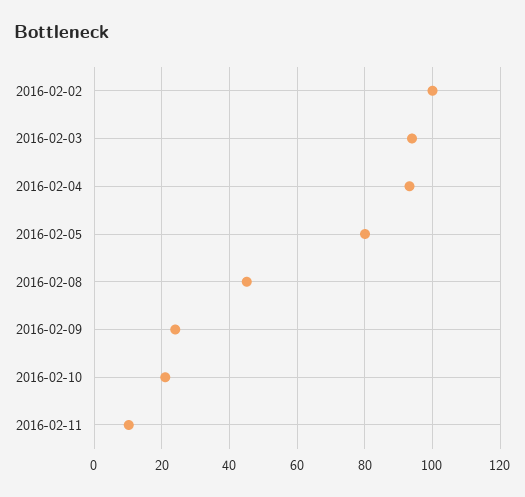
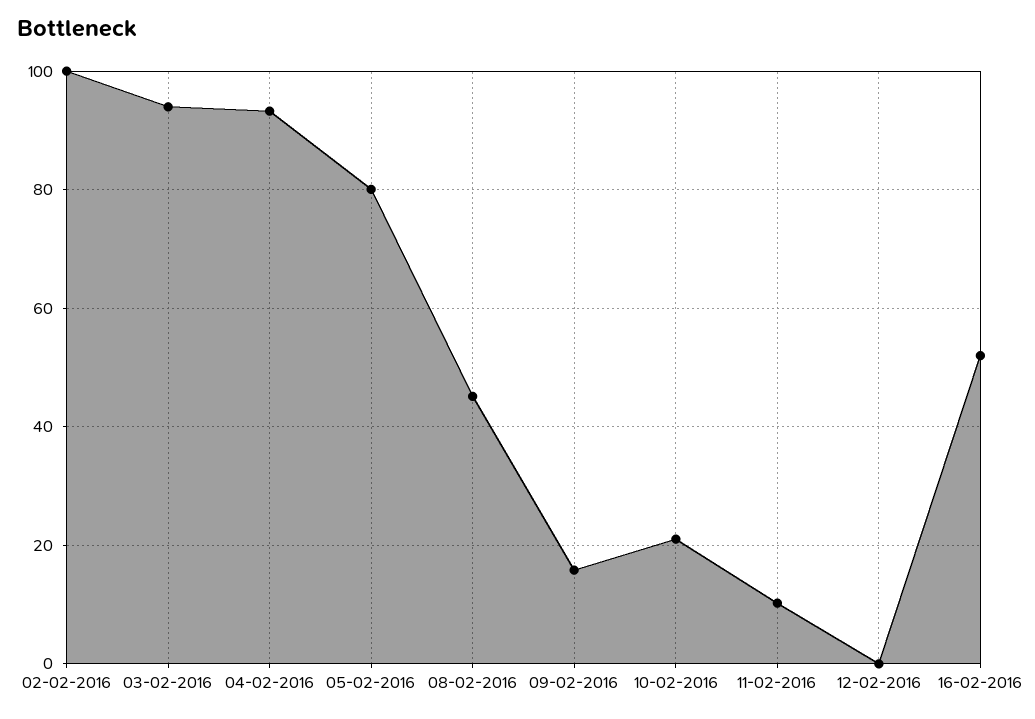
2016-02-09: 24 -> 16
12-02-2016: none -> 0
16-02-2016: none -> 52

